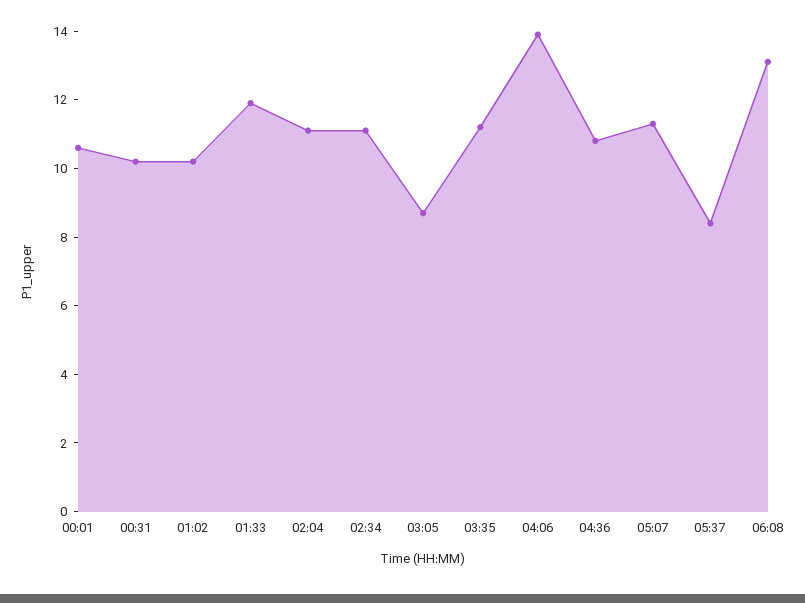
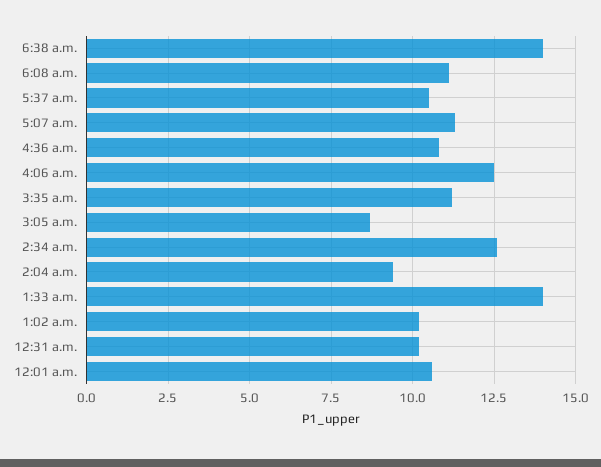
01:33: 12 -> 14
02:04: 11 -> 9.5
02:34: 11 -> 12.5
04:06: 14 -> 12.5
05:37: 8.5 -> 10.5
06:08: 13 -> 11
6:38 a.m.: none -> 14

